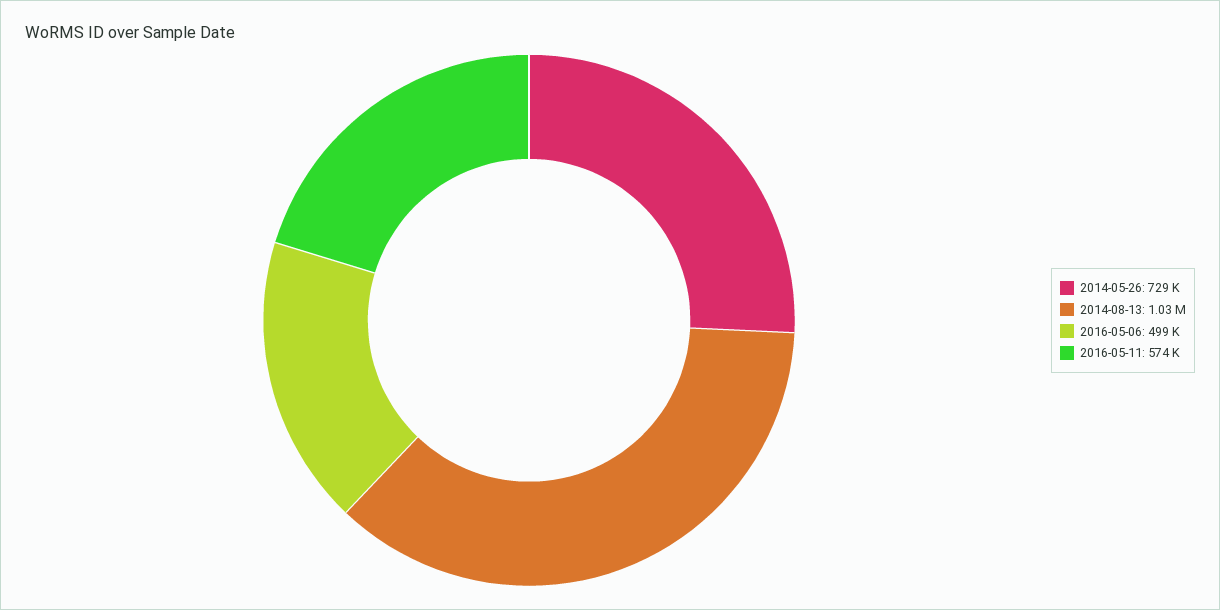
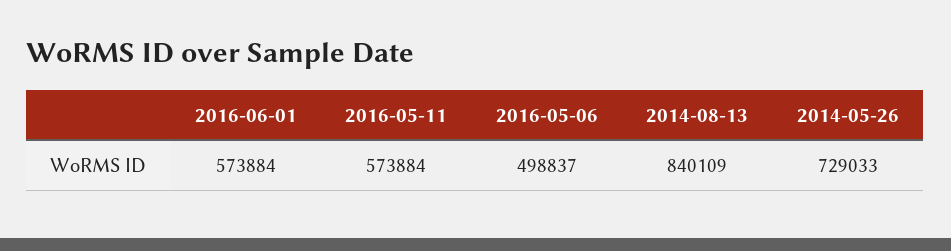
2014-08-13: 1030000 -> 840109
2016-06-01: none -> 573884

